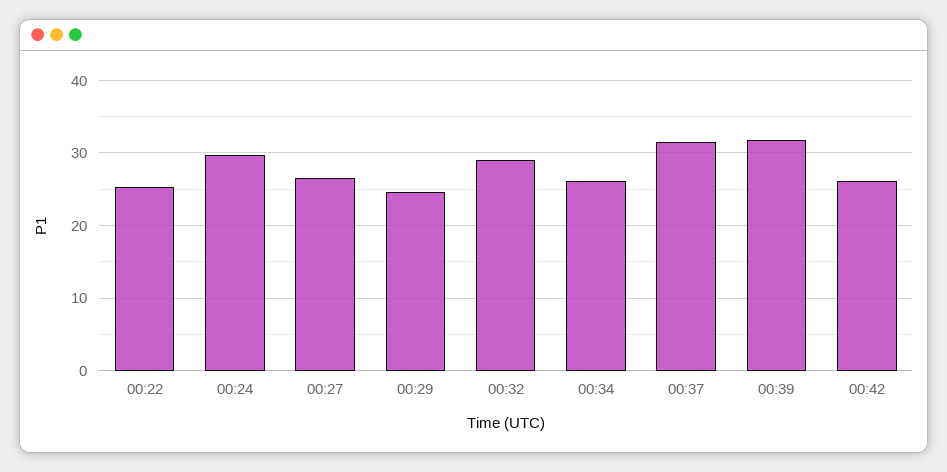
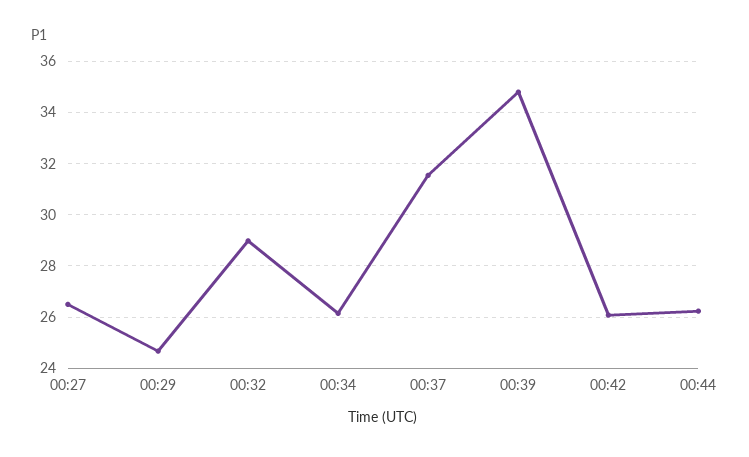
00:22: 25 -> none
00:24: 30 -> none
00:39: 32 -> 34.75
00:44: none -> 26.25

